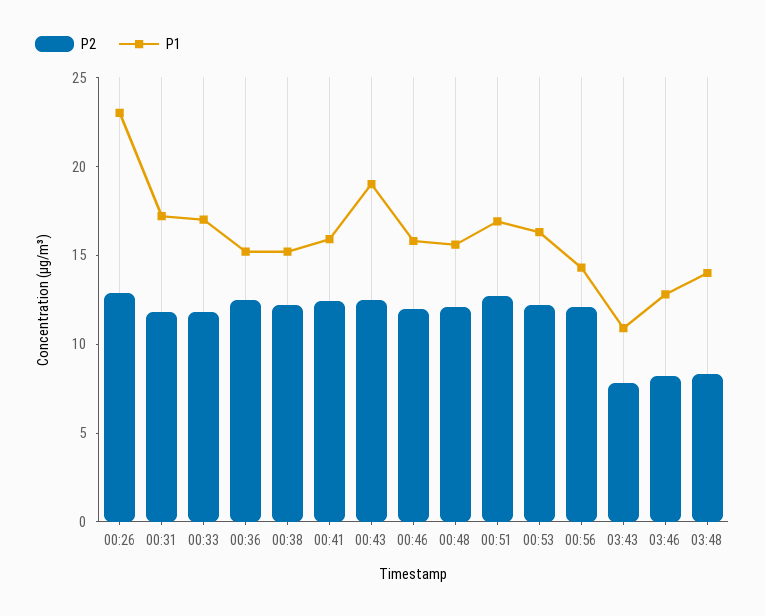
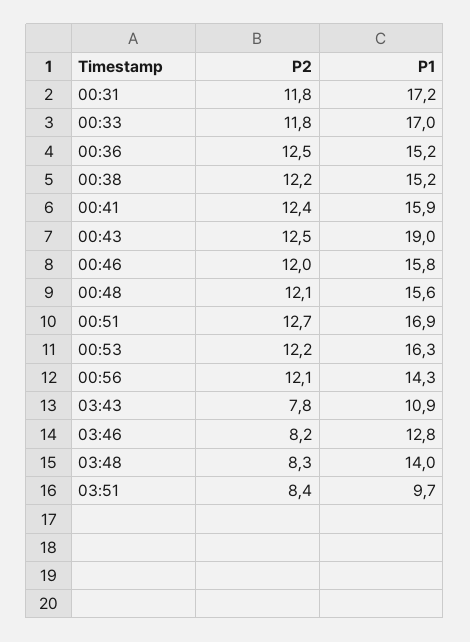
P2, 00:26: 13 -> none
P1, 00:26: 23 -> none
P2, 03:51: none -> 8.4
P1, 03:51: none -> 9.7

